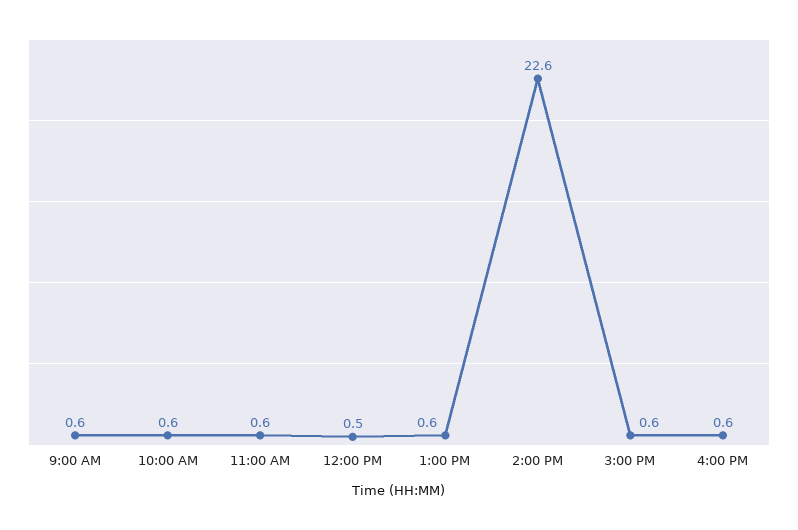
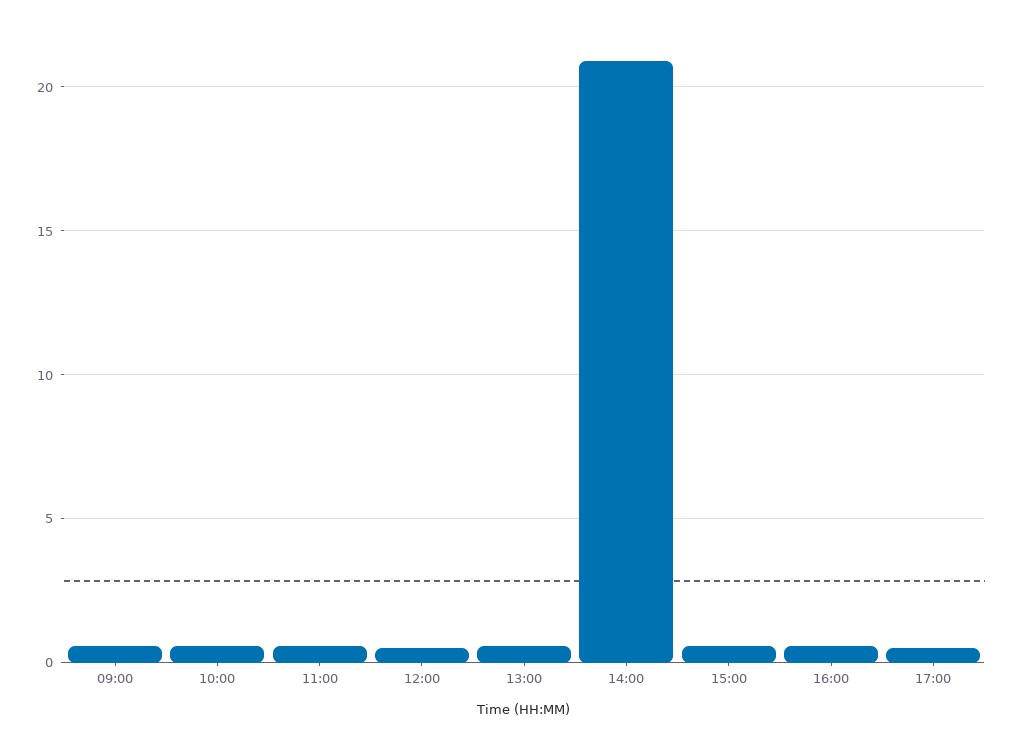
2:00 PM: 22.6 -> 21
17:00: none -> 0.5

